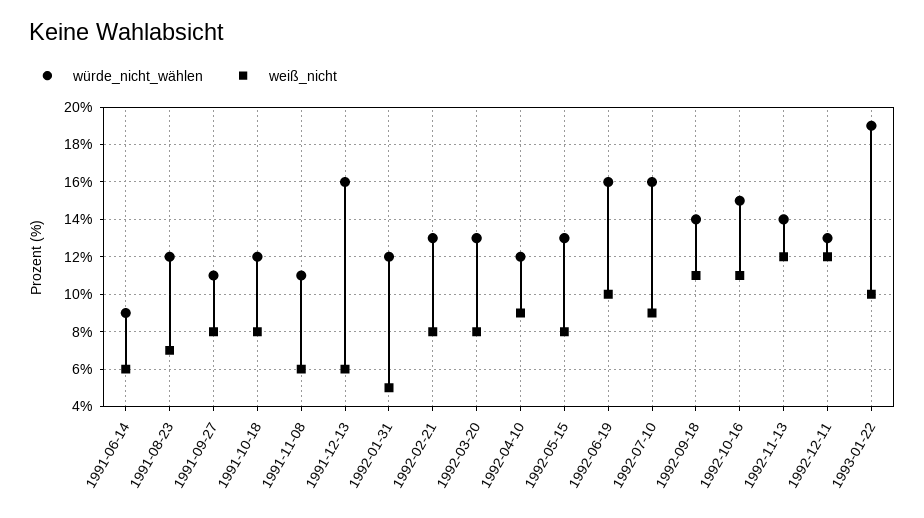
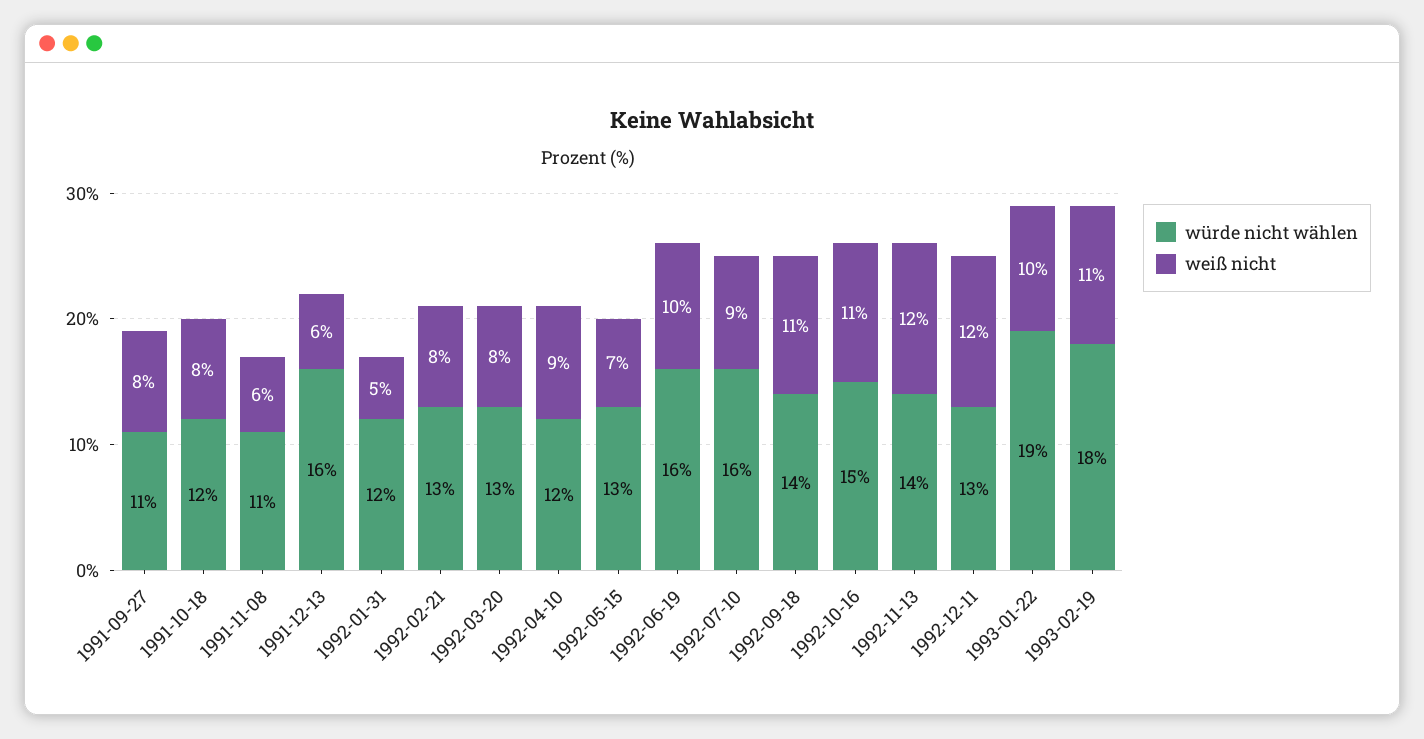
würde_nicht_wählen, 1991-06-14: 9 -> none
weiß_nicht, 1991-06-14: 6 -> none
würde_nicht_wählen, 1991-08-23: 12 -> none
weiß_nicht, 1991-08-23: 7 -> none
weiß_nicht, 1992-05-15: 8 -> 7
würde_nicht_wählen, 1993-02-19: none -> 18
weiß_nicht, 1993-02-19: none -> 11

